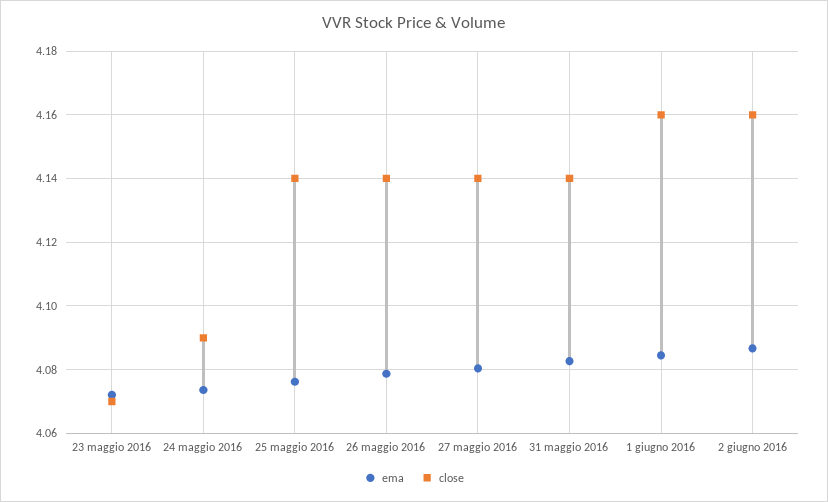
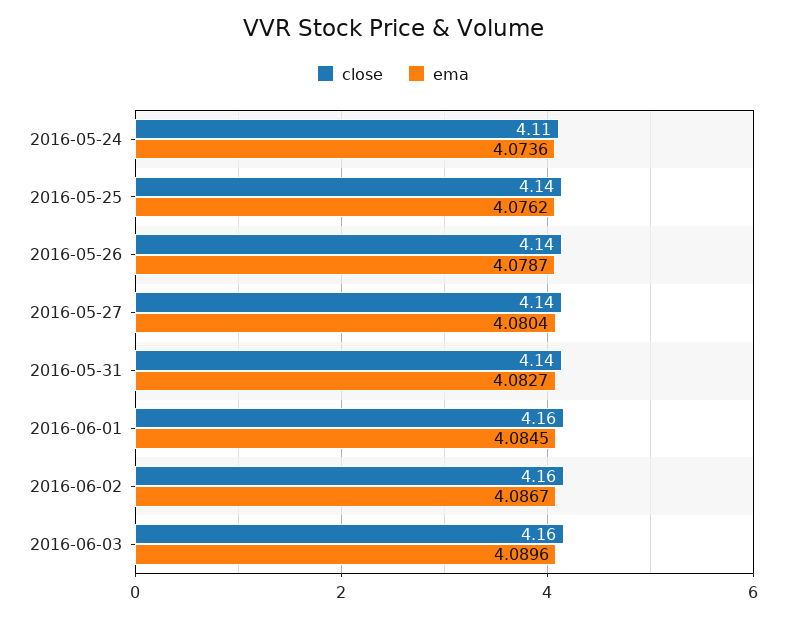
ema, 23 maggio 2016: 4.072 -> none
close, 23 maggio 2016: 4.07 -> none
close, 24 maggio 2016: 4.09 -> 4.11
close, 2016-06-03: none -> 4.16
ema, 2016-06-03: none -> 4.0896

